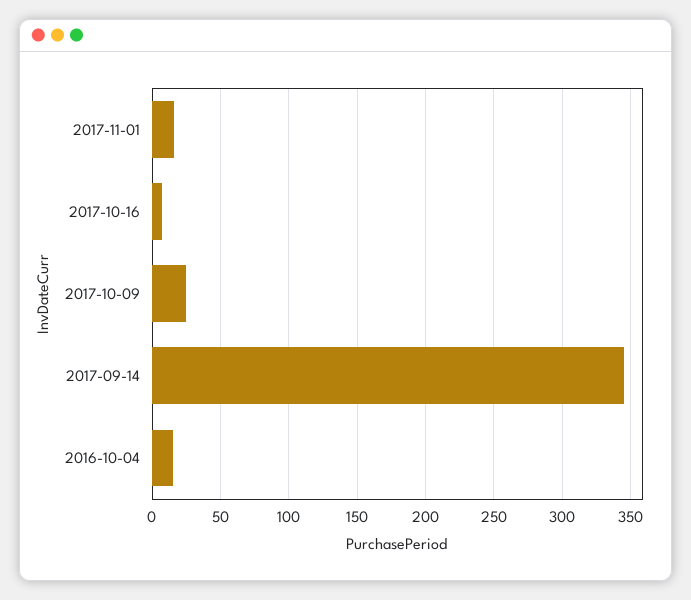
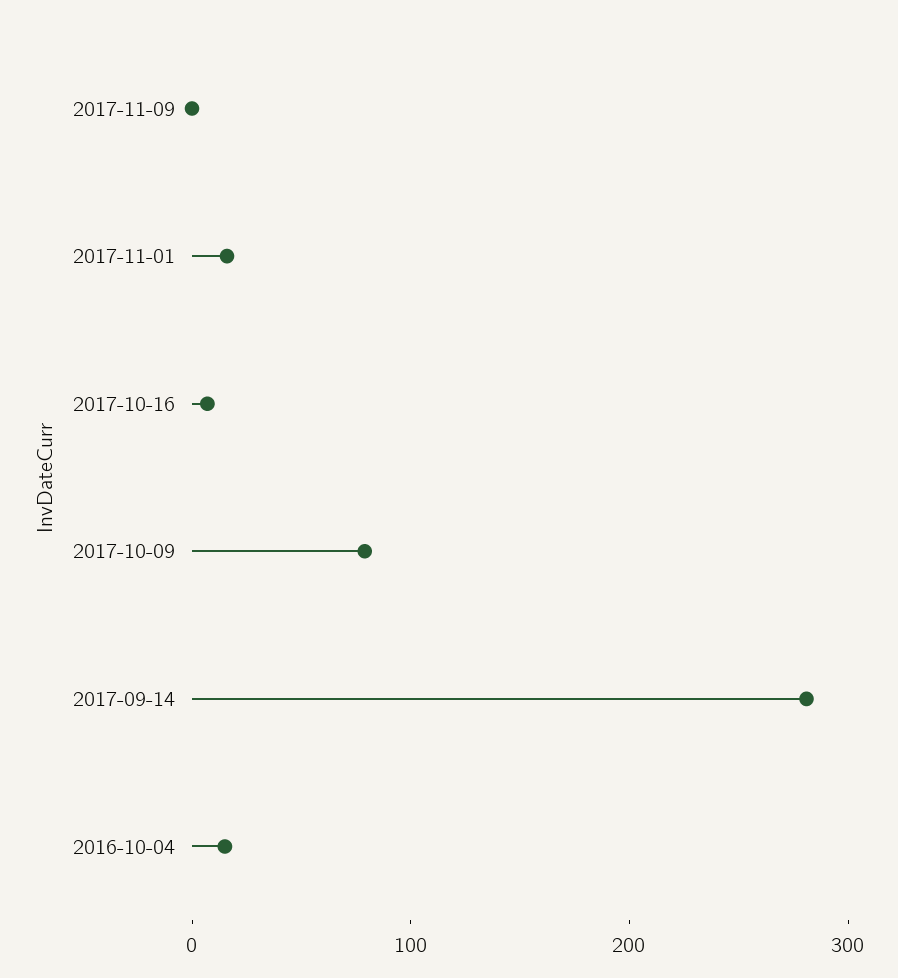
2017-10-09: 25 -> 80
2017-09-14: 345 -> 280
2017-11-09: none -> 0

